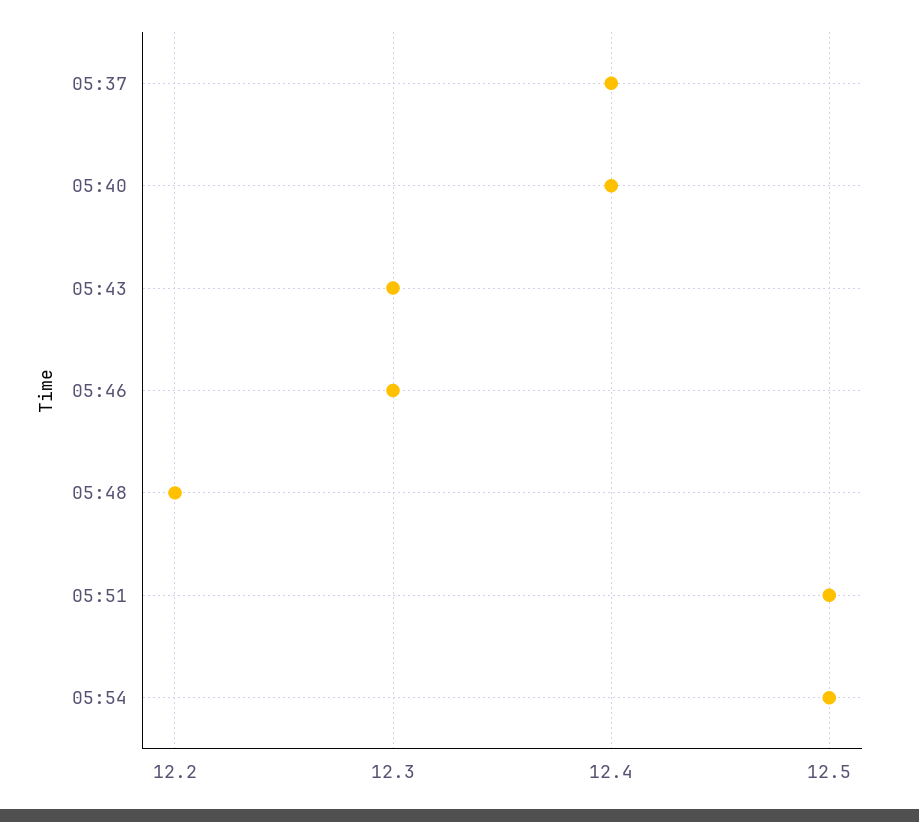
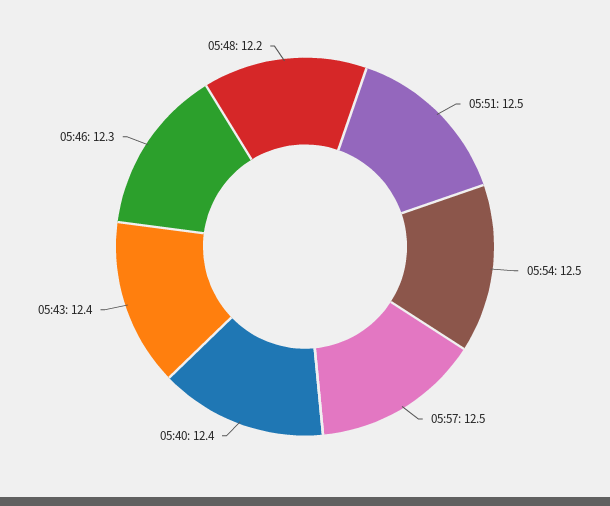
05:37: 12.4 -> none
05:43: 12.3 -> 12.4
05:57: none -> 12.5

